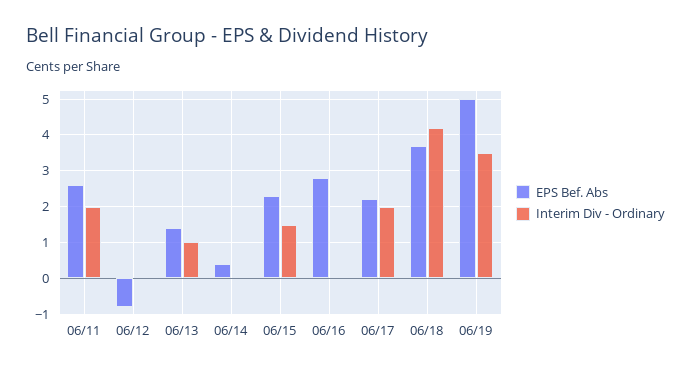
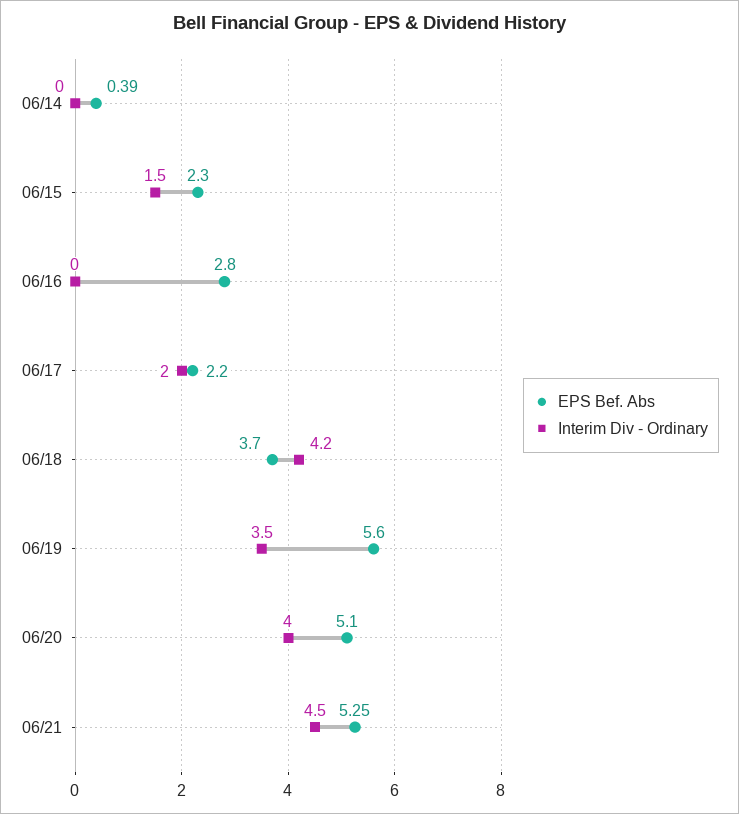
EPS Bef. Abs, 06/11: 2.6 -> none
Interim Div - Ordinary, 06/11: 2 -> none
EPS Bef. Abs, 06/12: -0.8 -> none
Interim Div - Ordinary, 06/12: 0 -> none
EPS Bef. Abs, 06/13: 1.4 -> none
Interim Div - Ordinary, 06/13: 1 -> none
EPS Bef. Abs, 06/19: 5 -> 5.6
EPS Bef. Abs, 06/20: none -> 5.1
Interim Div - Ordinary, 06/20: none -> 4
EPS Bef. Abs, 06/21: none -> 5.25
Interim Div - Ordinary, 06/21: none -> 4.5

